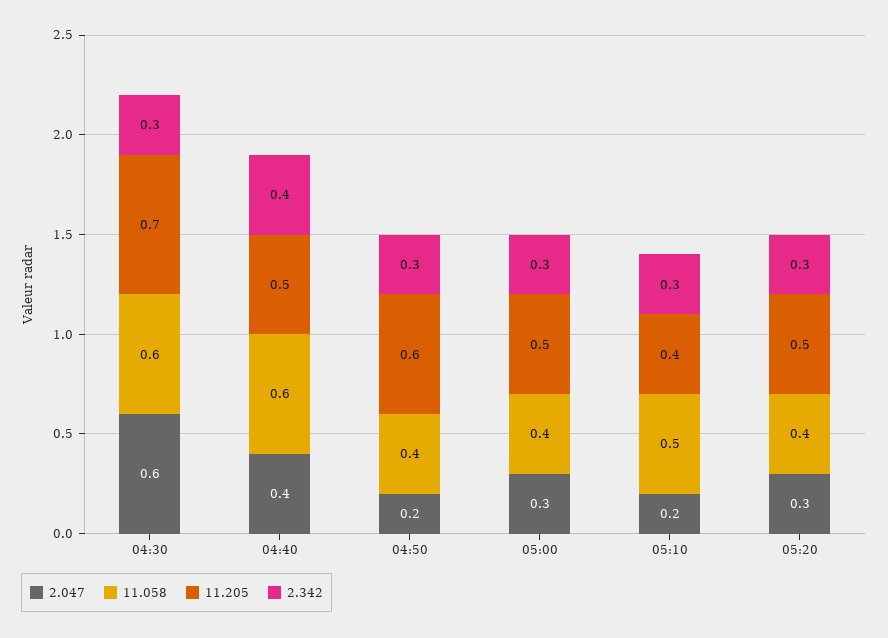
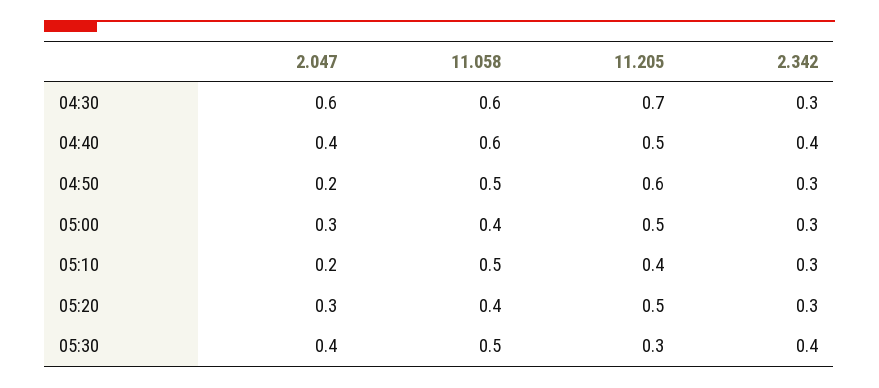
11.058, 04:50: 0.4 -> 0.5
2.047, 05:30: none -> 0.4
11.058, 05:30: none -> 0.5
11.205, 05:30: none -> 0.3
2.342, 05:30: none -> 0.4

